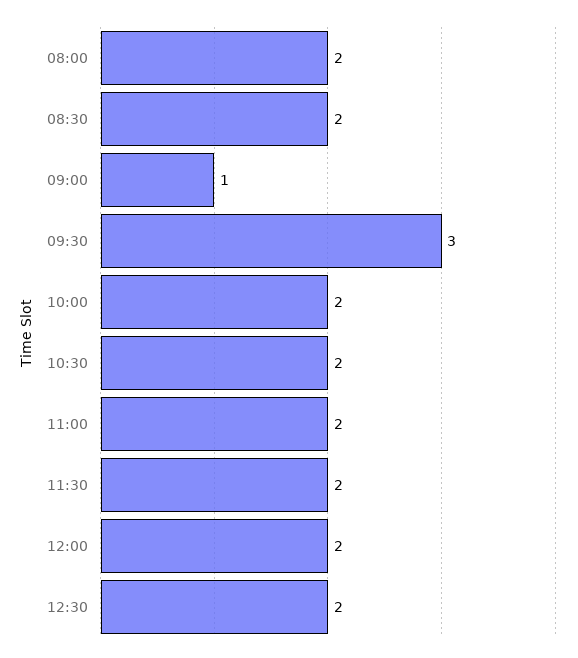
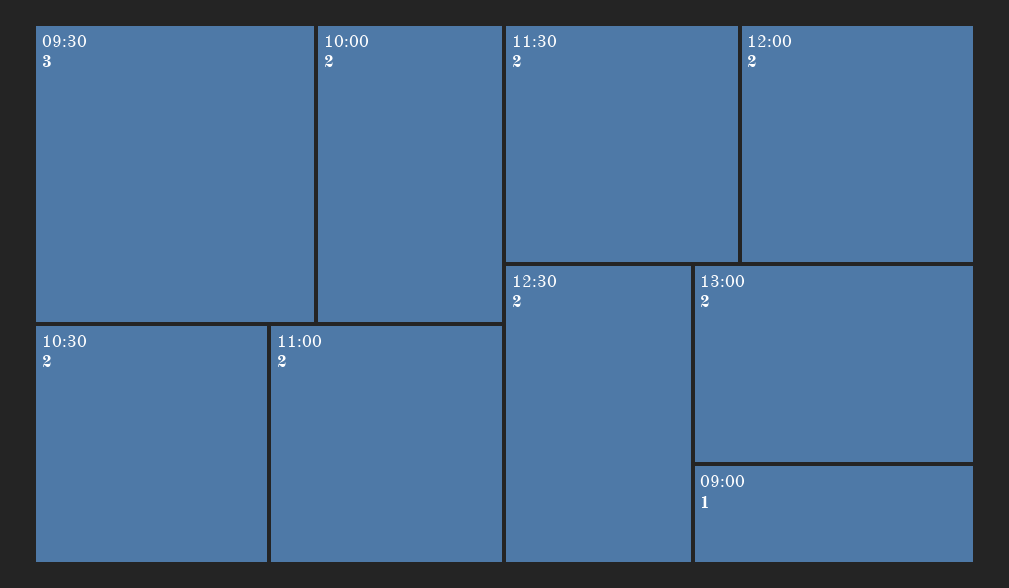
08:00: 2 -> none
08:30: 2 -> none
13:00: none -> 2

